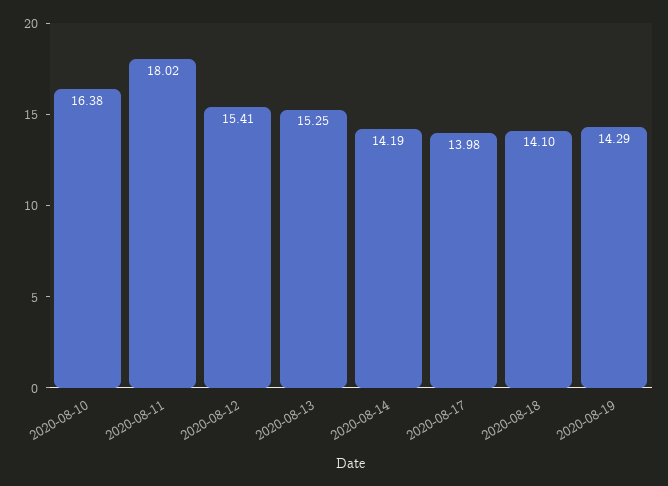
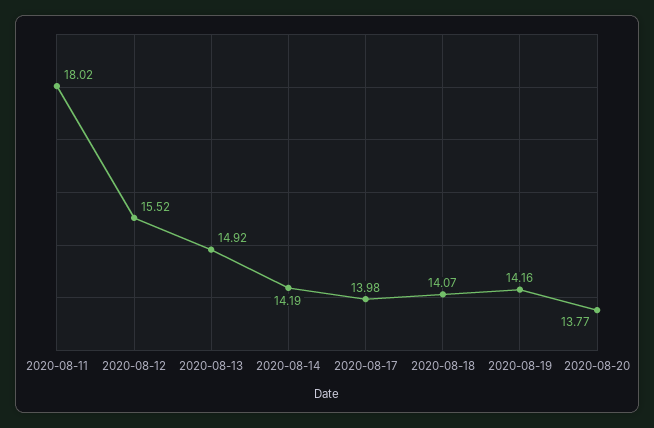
2020-08-10: 16.38 -> none
2020-08-12: 15.41 -> 15.52
2020-08-13: 15.25 -> 14.92
2020-08-18: 14.1 -> 14.07
2020-08-19: 14.29 -> 14.16
2020-08-20: none -> 13.77

